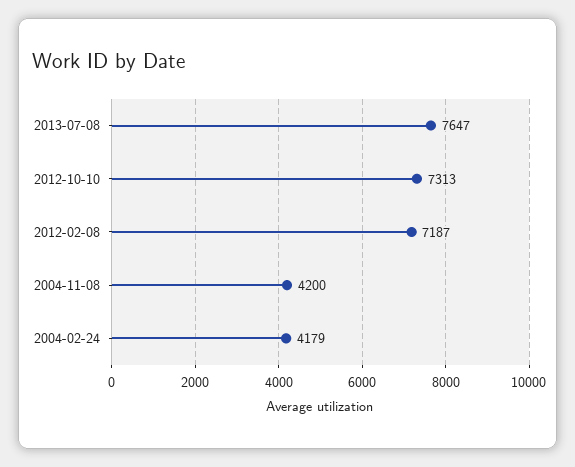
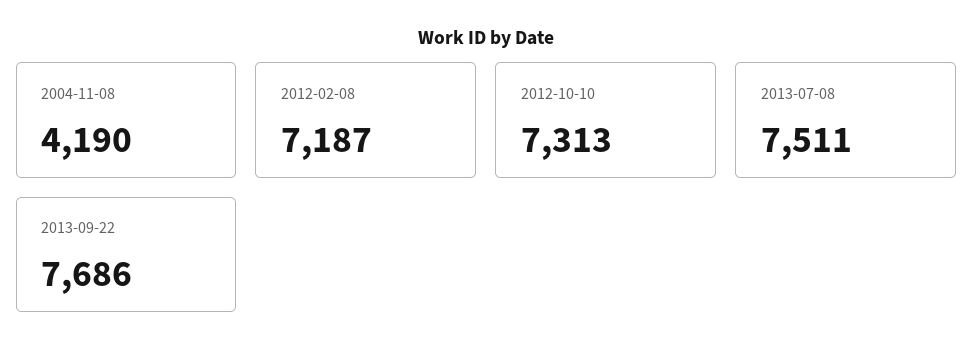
2013-07-08: 7647 -> 7511
2004-11-08: 4200 -> 4190
2004-02-24: 4179 -> none
2013-09-22: none -> 7686

